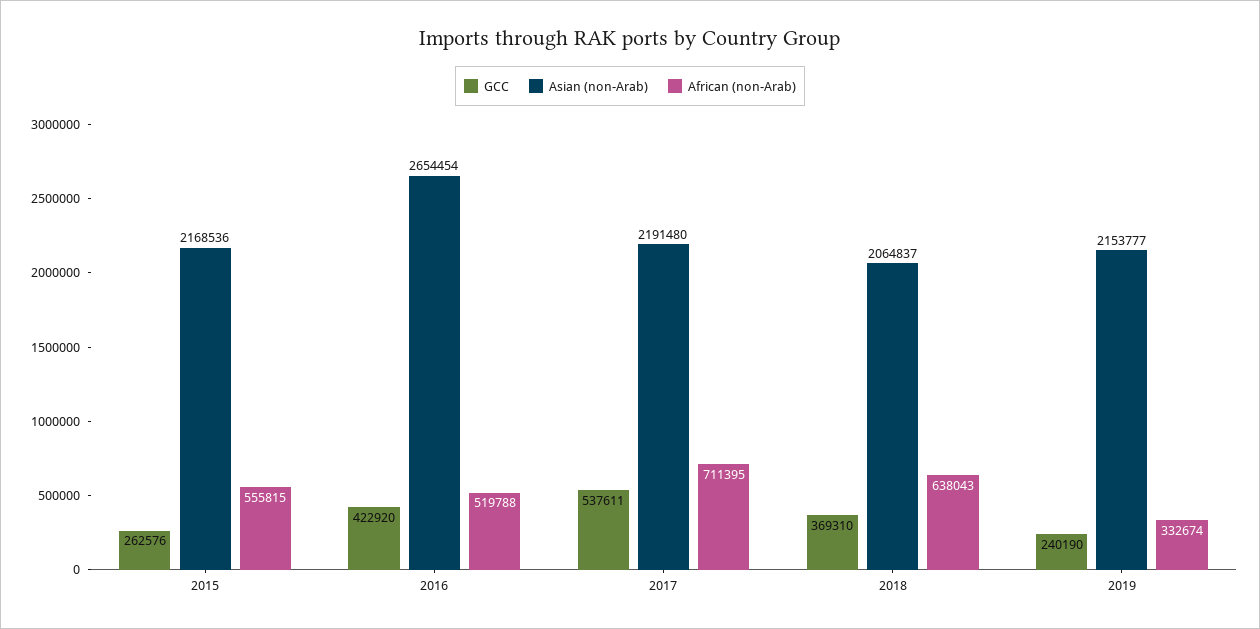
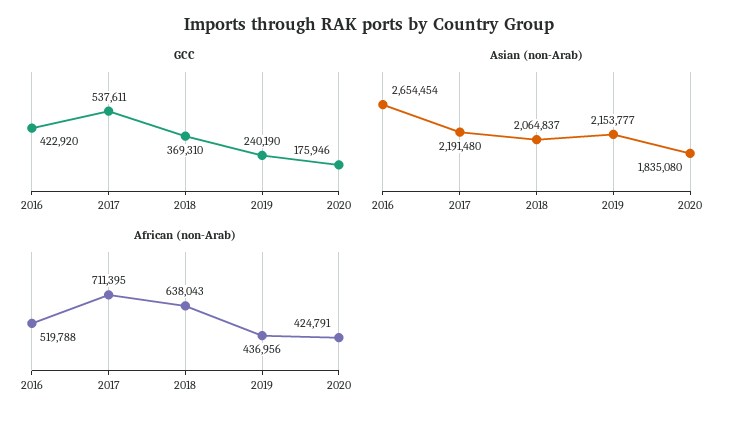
GCC, 2015: 262576 -> none
Asian (non-Arab), 2015: 2168536 -> none
African (non-Arab), 2015: 555815 -> none
African (non-Arab), 2019: 332674 -> 436956
GCC, 2020: none -> 175946
Asian (non-Arab), 2020: none -> 1835080
African (non-Arab), 2020: none -> 424791

